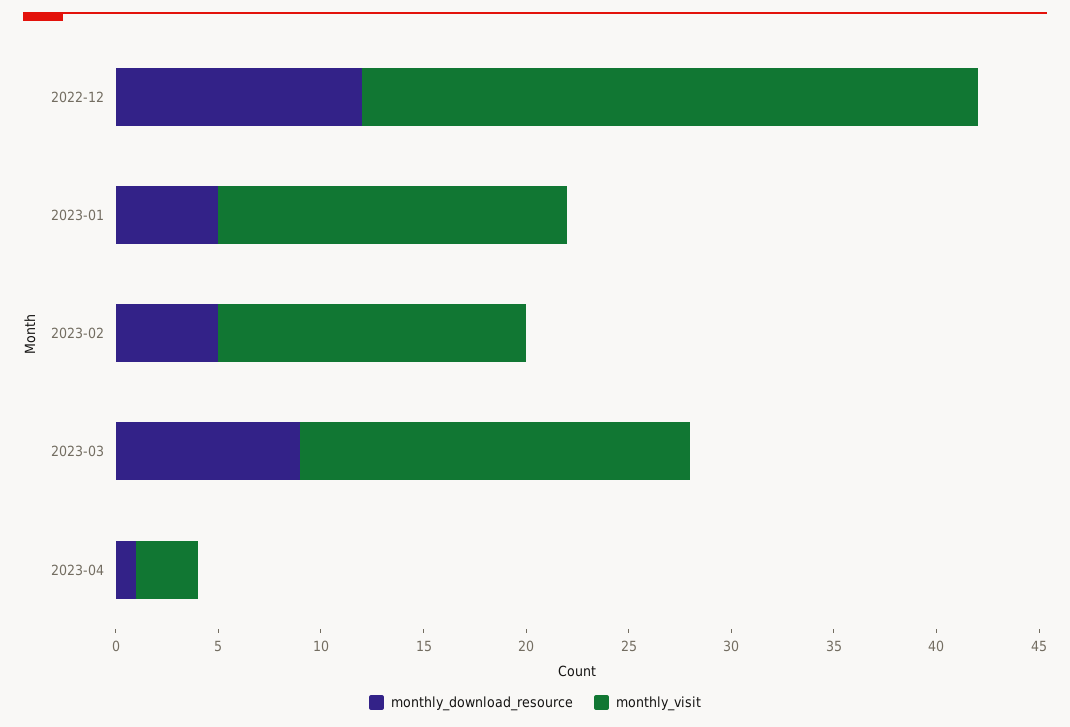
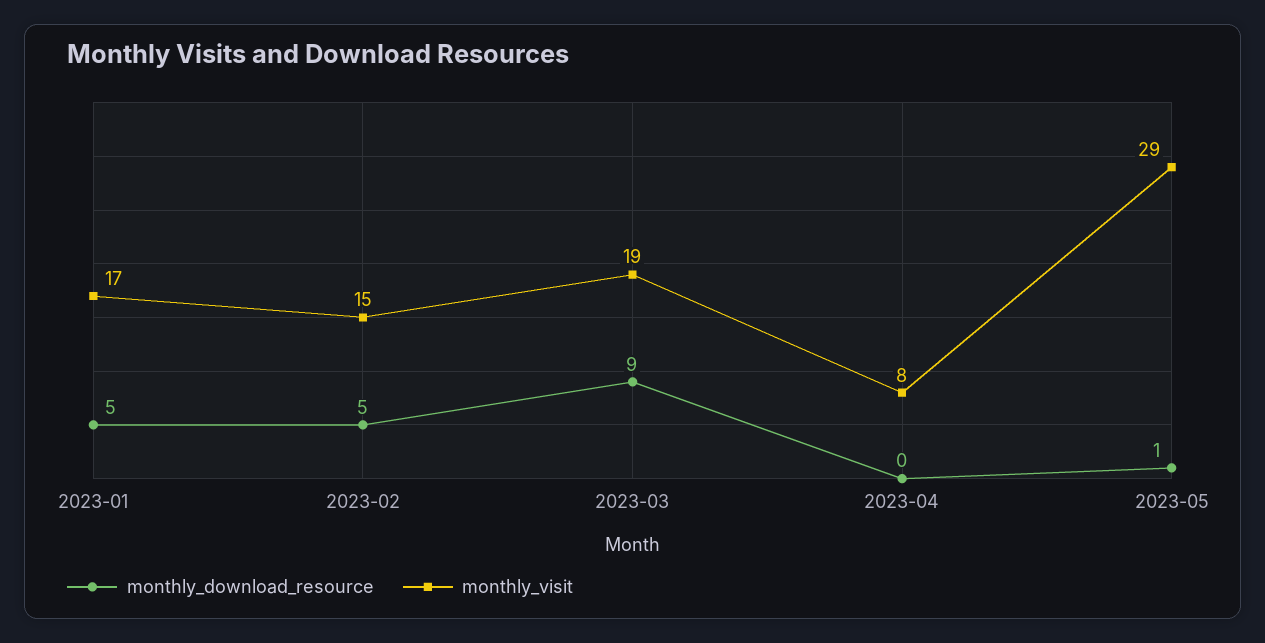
monthly_download_resource, 2022-12: 12 -> none
monthly_visit, 2022-12: 30 -> none
monthly_download_resource, 2023-04: 1 -> 0
monthly_visit, 2023-04: 3 -> 8
monthly_download_resource, 2023-05: none -> 1
monthly_visit, 2023-05: none -> 29

